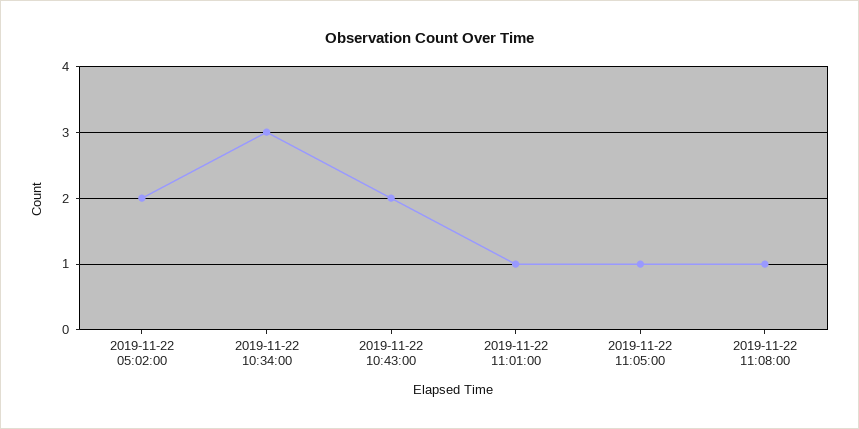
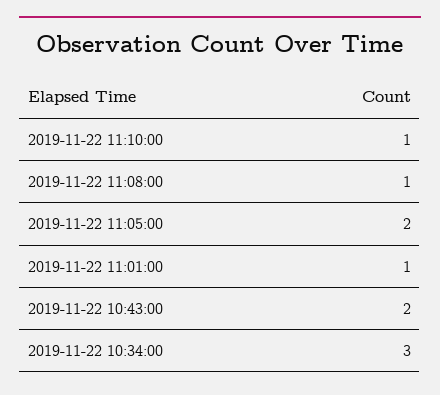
2019-11-22 05:02:00: 2 -> none
2019-11-22 11:05:00: 1 -> 2
2019-11-22 11:10:00: none -> 1

